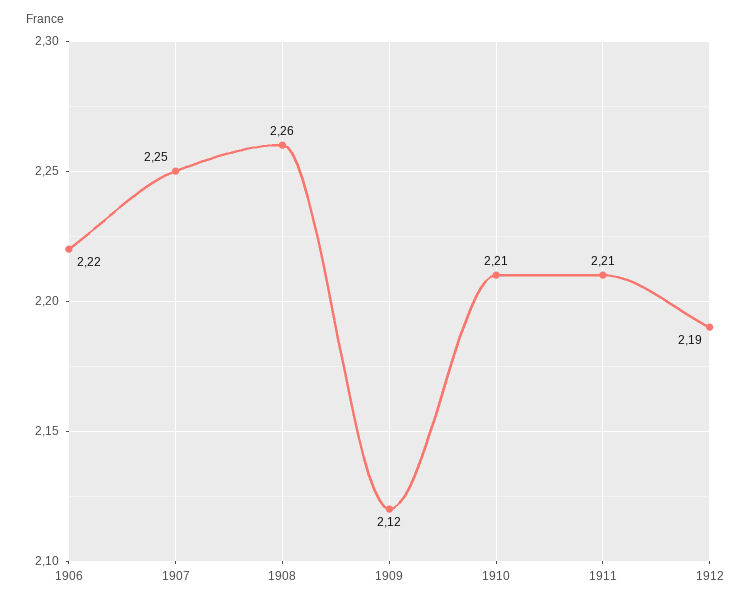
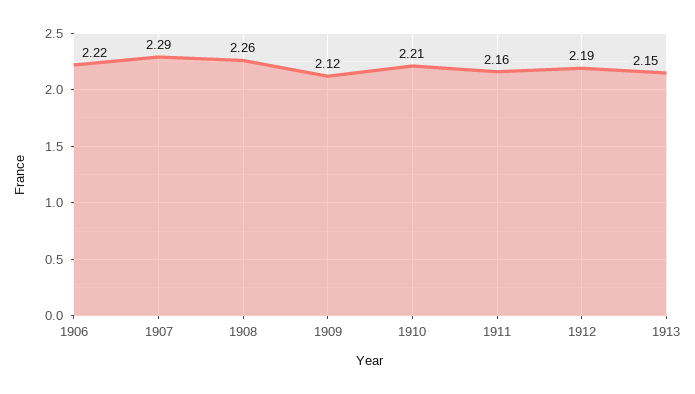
1907: 2.25 -> 2.29
1911: 2.21 -> 2.16
1913: none -> 2.15

